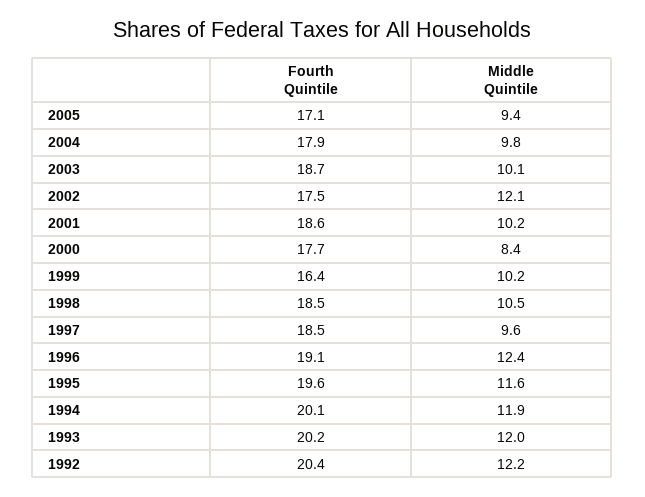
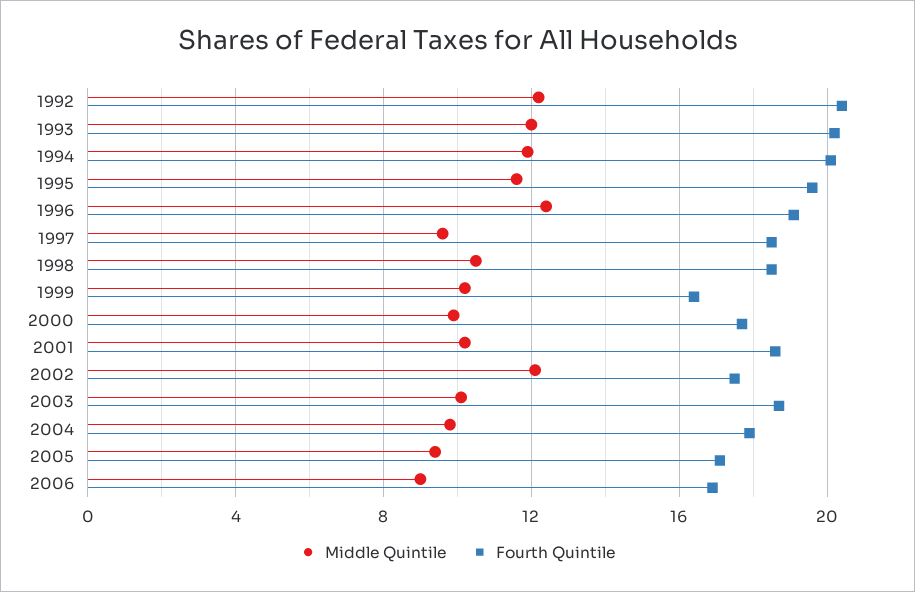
Middle Quintile, 2000: 8.4 -> 10
Middle Quintile, 2006: none -> 9
Fourth Quintile, 2006: none -> 17

